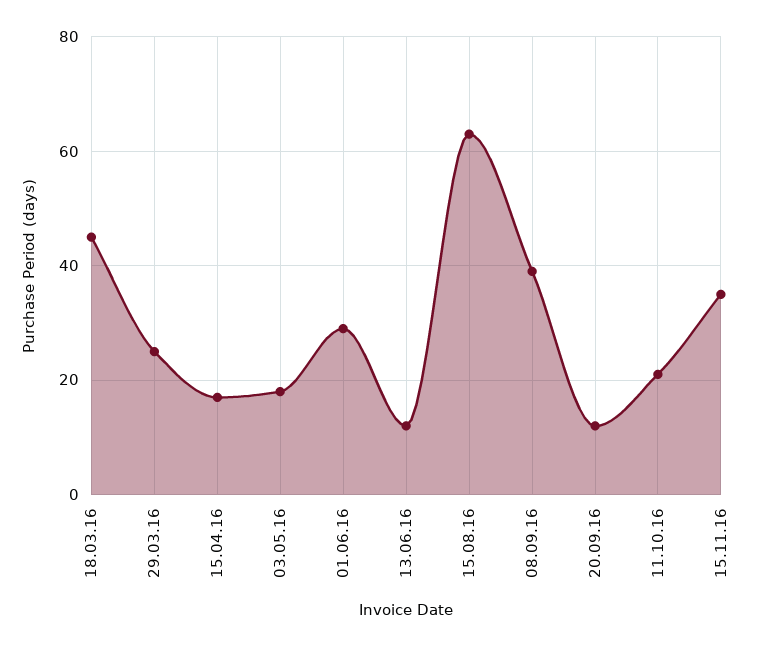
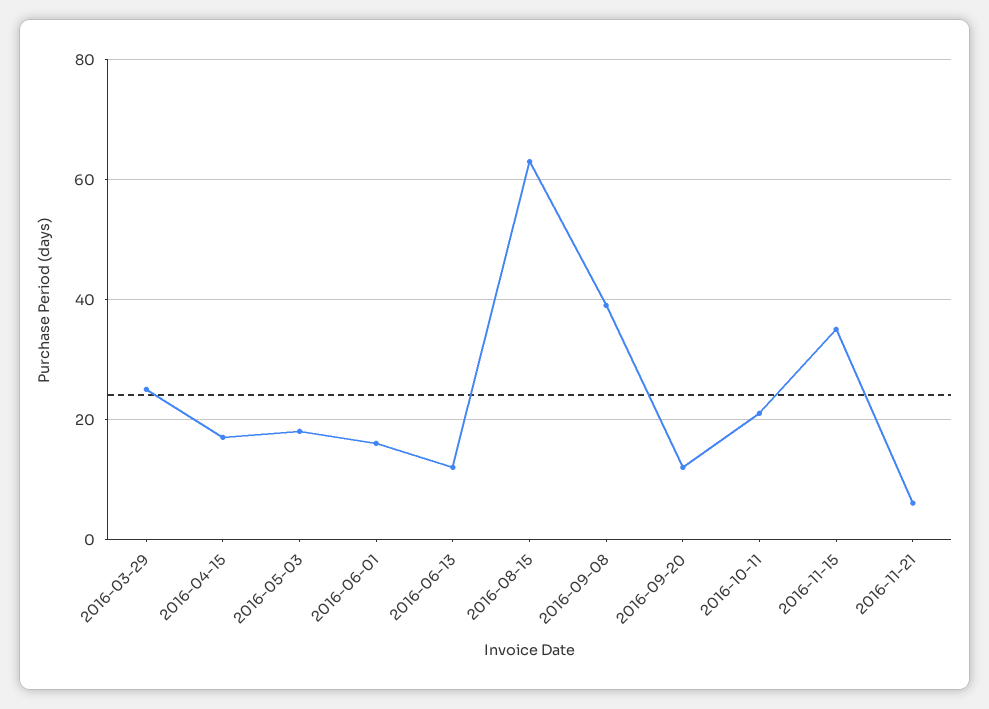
18.03.16: 45 -> none
01.06.16: 30 -> 15
2016-11-21: none -> 5

